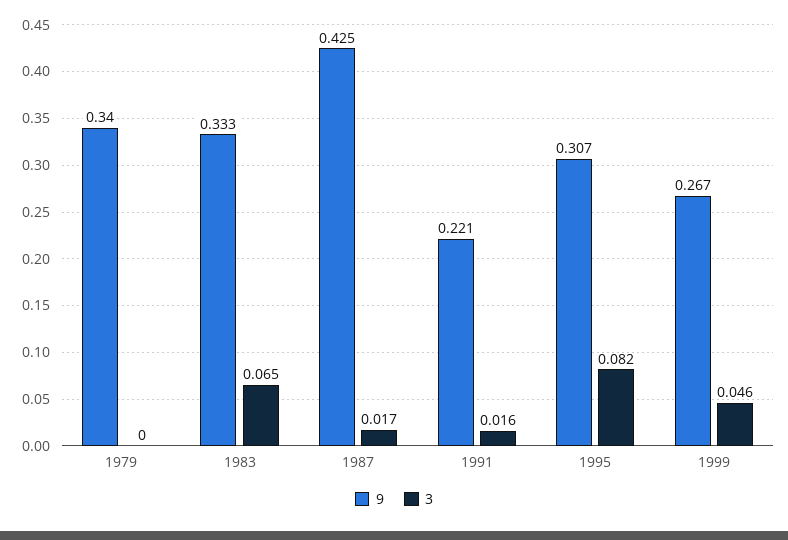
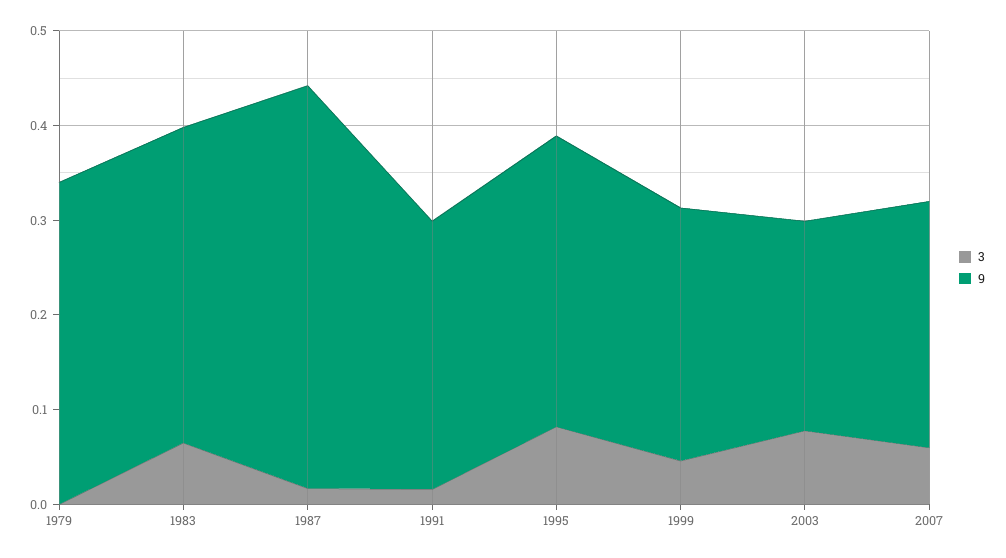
9, 1991: 0.221 -> 0.28
3, 2003: none -> 0.08
9, 2003: none -> 0.22
3, 2007: none -> 0.06
9, 2007: none -> 0.26

